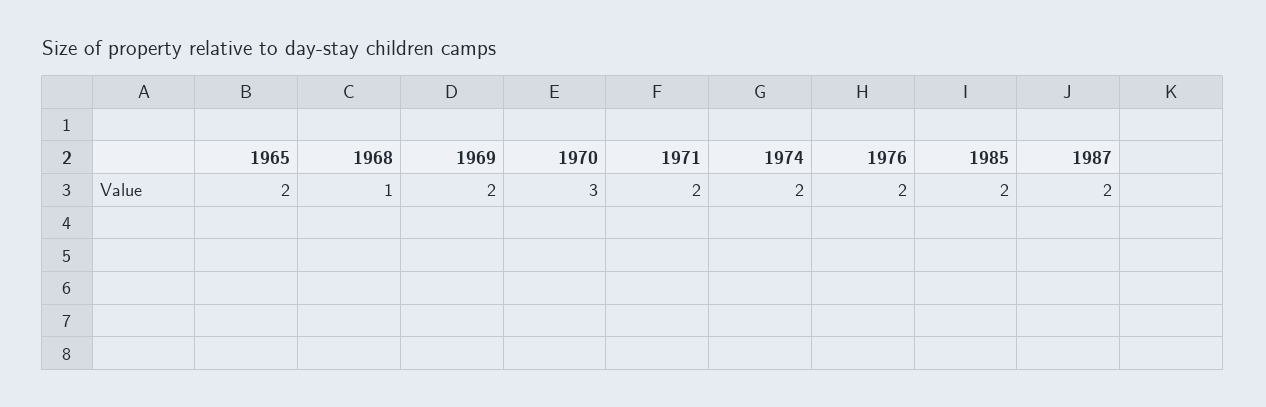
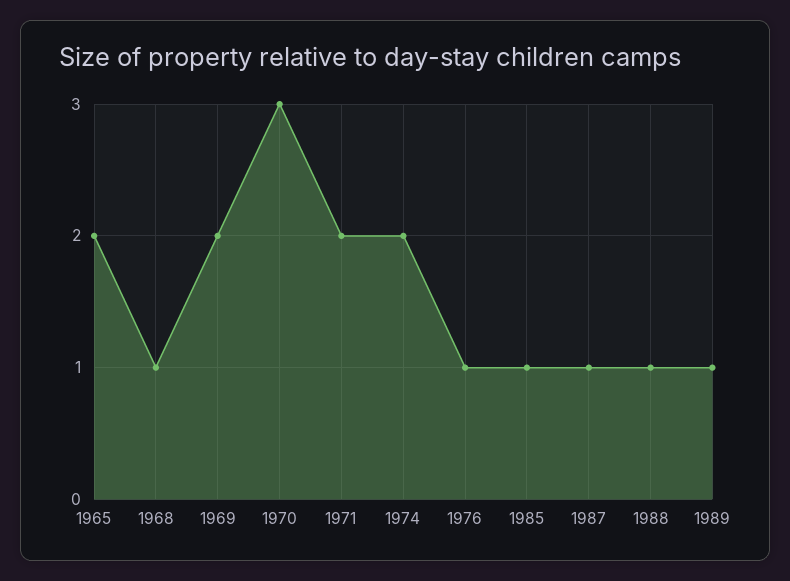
1976: 2 -> 1
1985: 2 -> 1
1987: 2 -> 1
1988: none -> 1
1989: none -> 1

